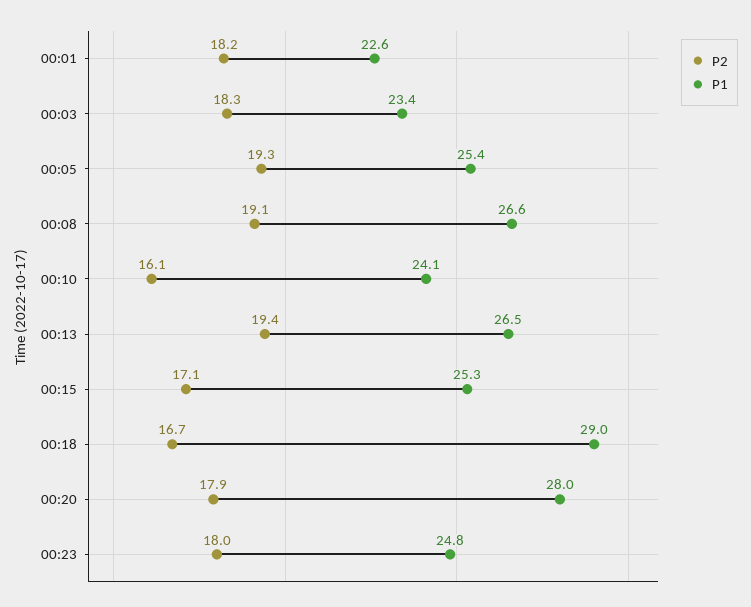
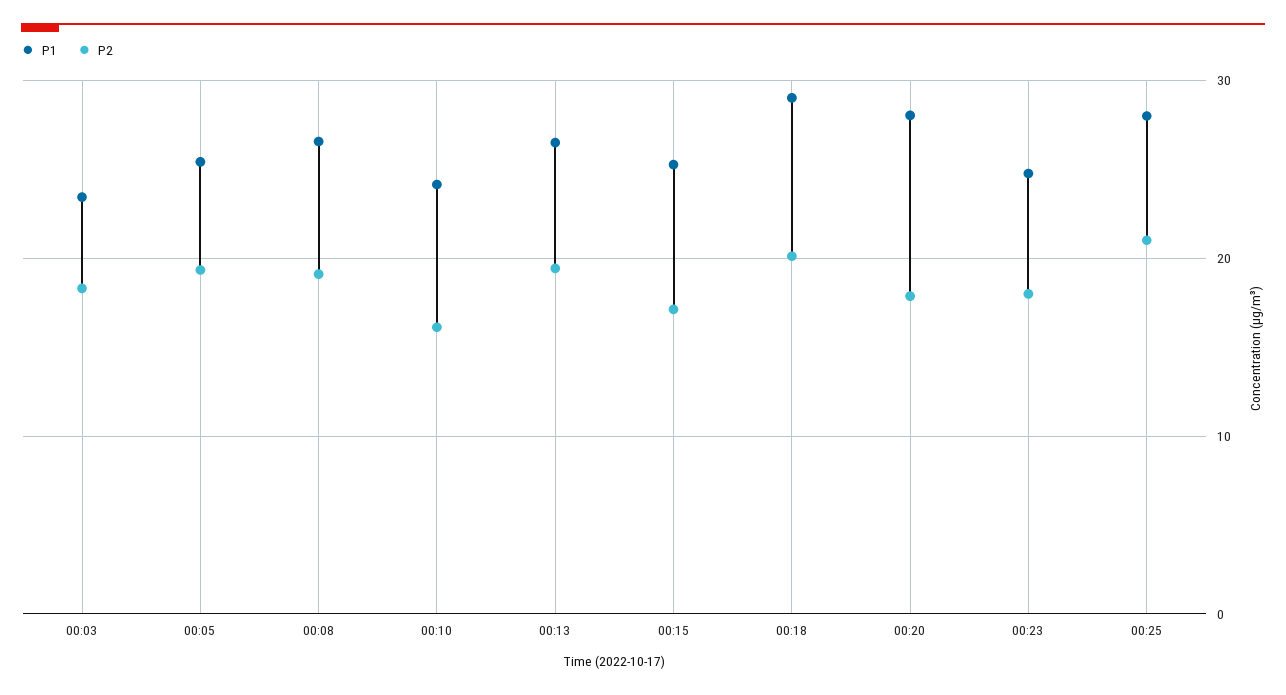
P2, 00:01: 18.2 -> none
P1, 00:01: 22.6 -> none
P2, 00:18: 16.7 -> 20
P1, 00:25: none -> 28
P2, 00:25: none -> 21

